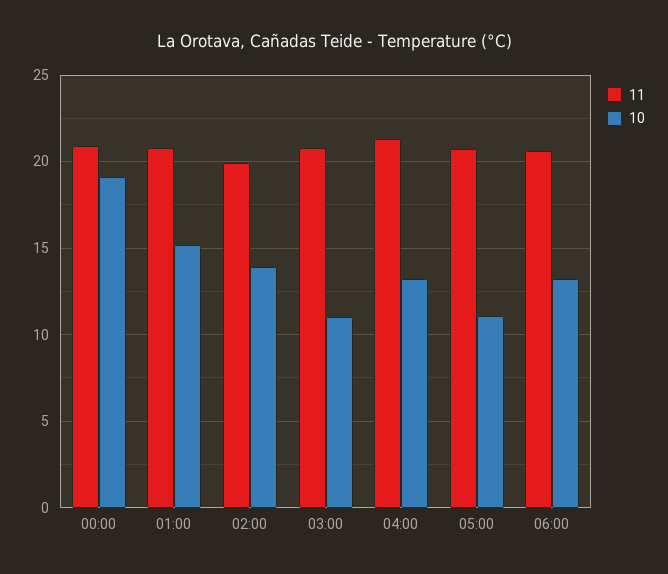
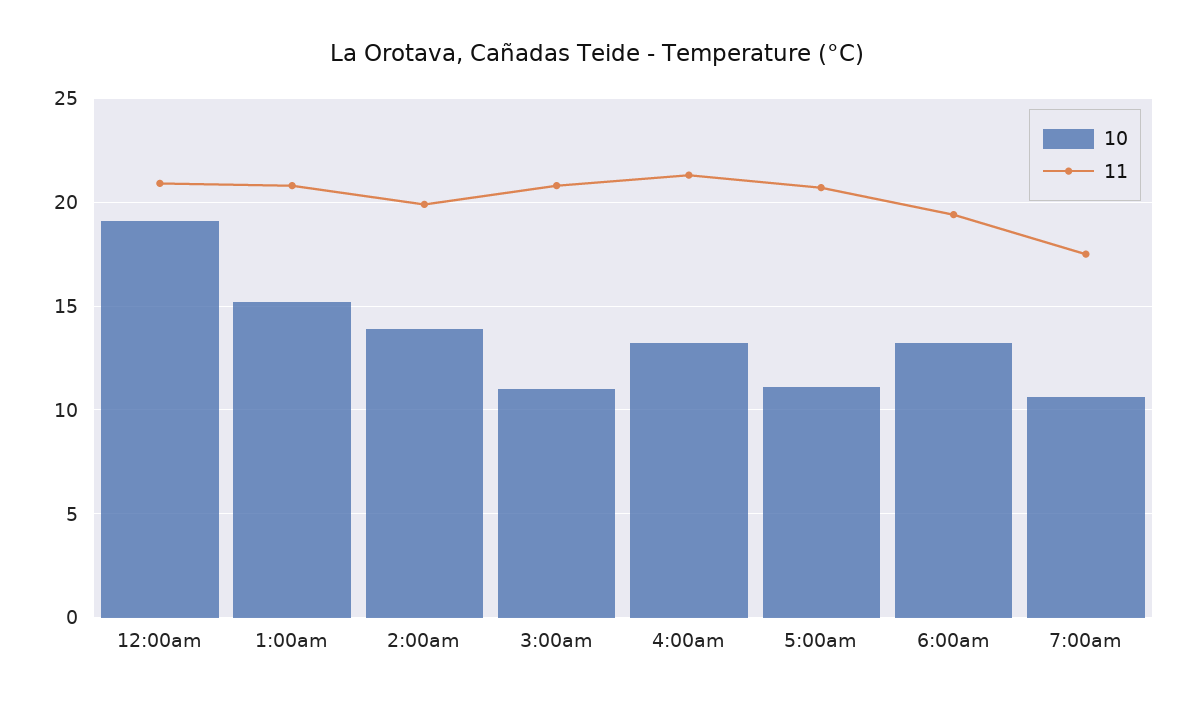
11, 06:00: 20.5 -> 19.5
10, 7:00am: none -> 10.5
11, 7:00am: none -> 17.5

